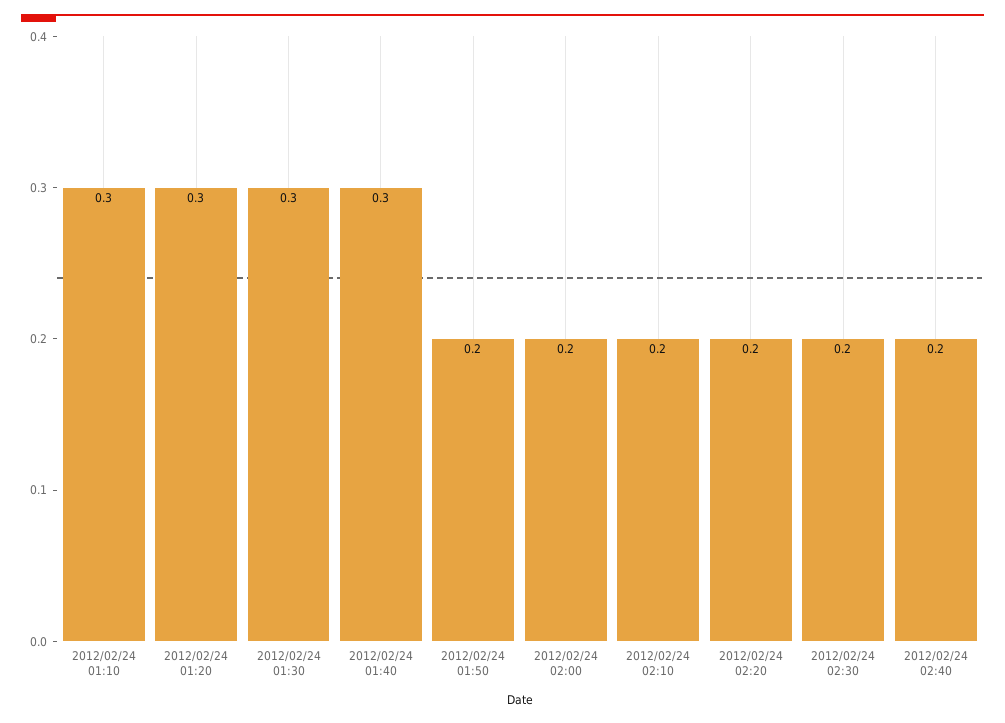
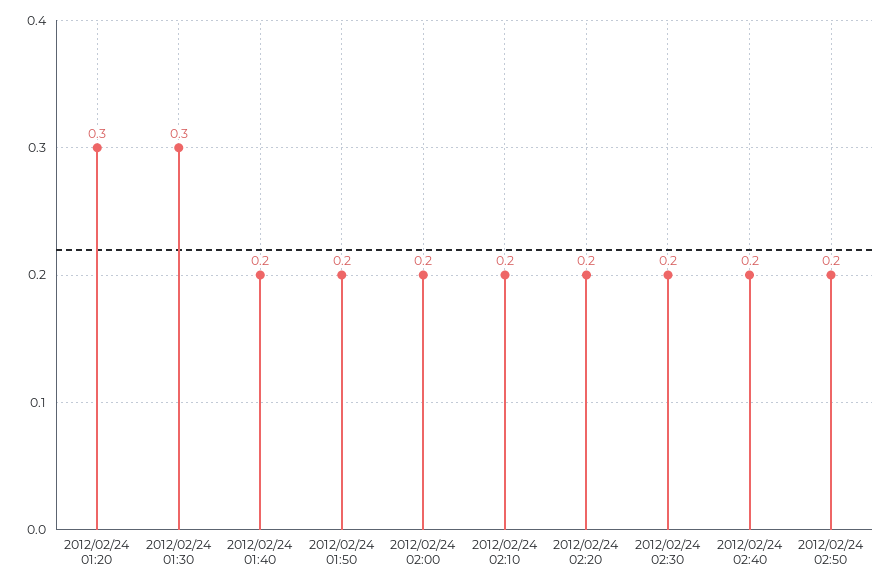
2012/02/24 01:10: 0.3 -> none
2012/02/24 01:40: 0.3 -> 0.2
2012/02/24 02:50: none -> 0.2

